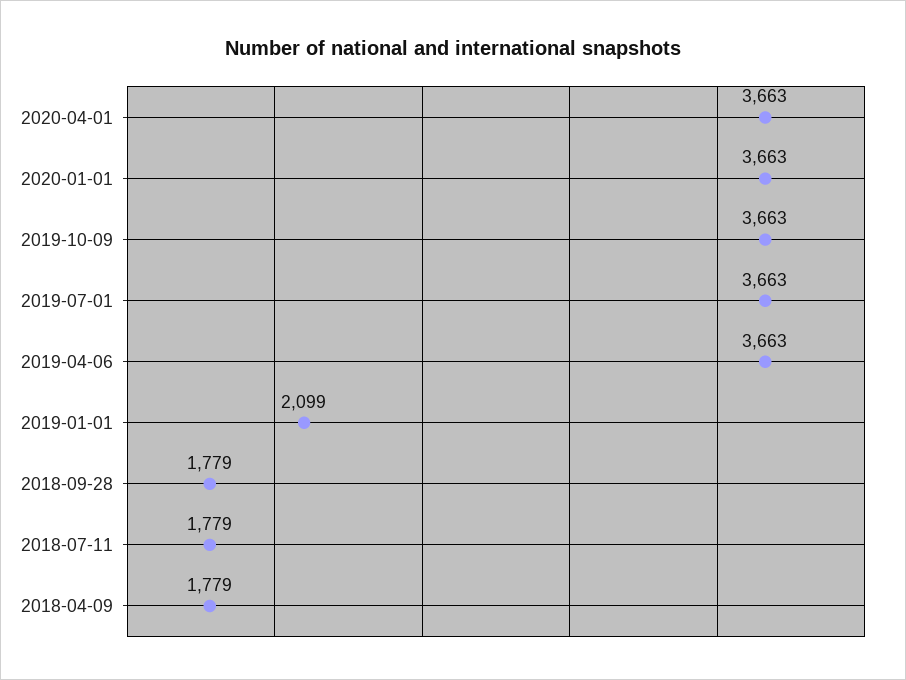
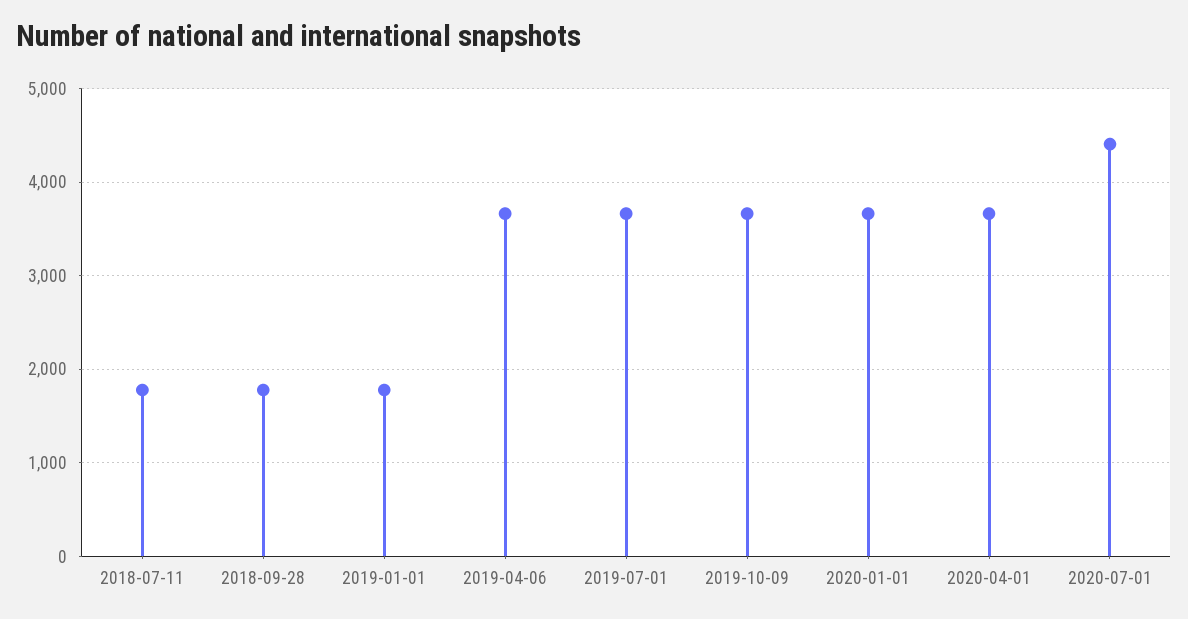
2019-01-01: 2099 -> 1800
2018-04-09: 1779 -> none
2020-07-01: none -> 4400

